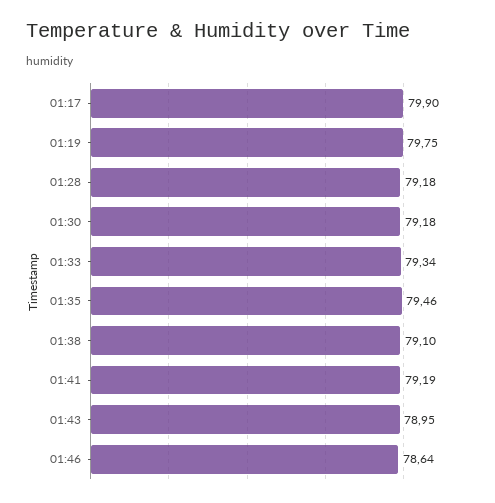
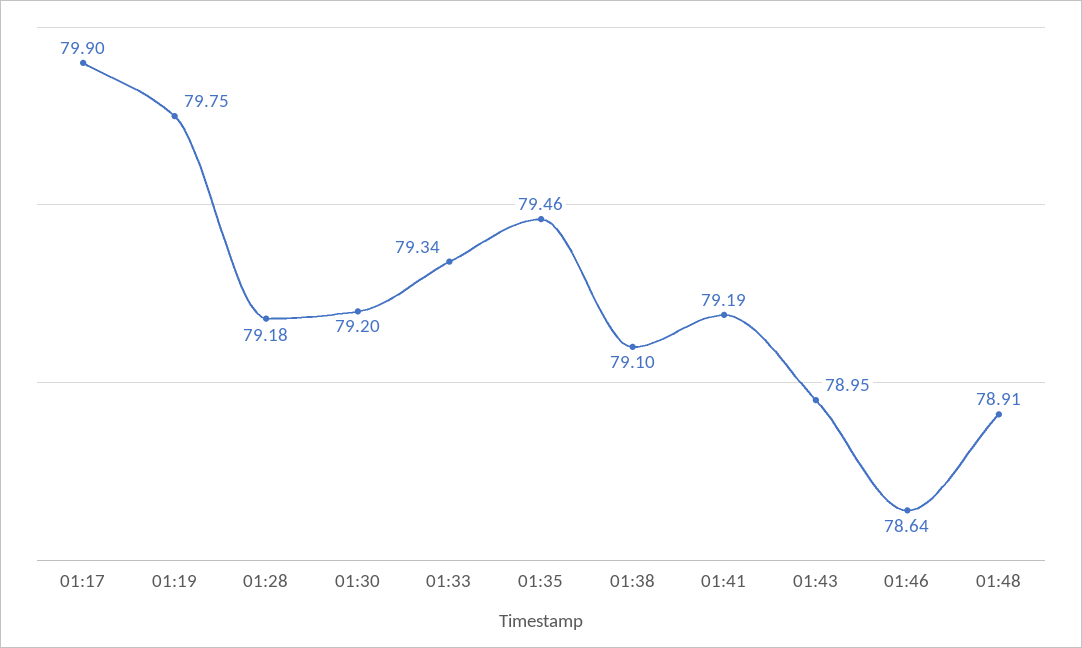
01:30: 79.18 -> 79.2
01:48: none -> 78.91

